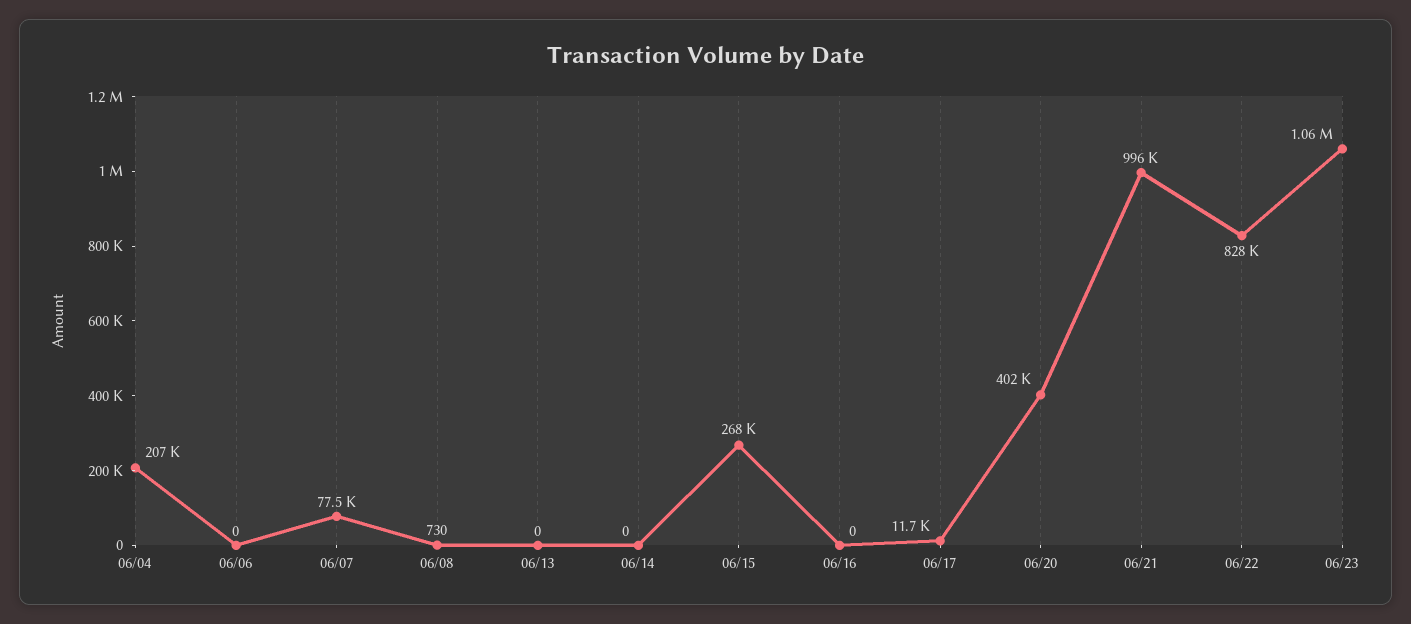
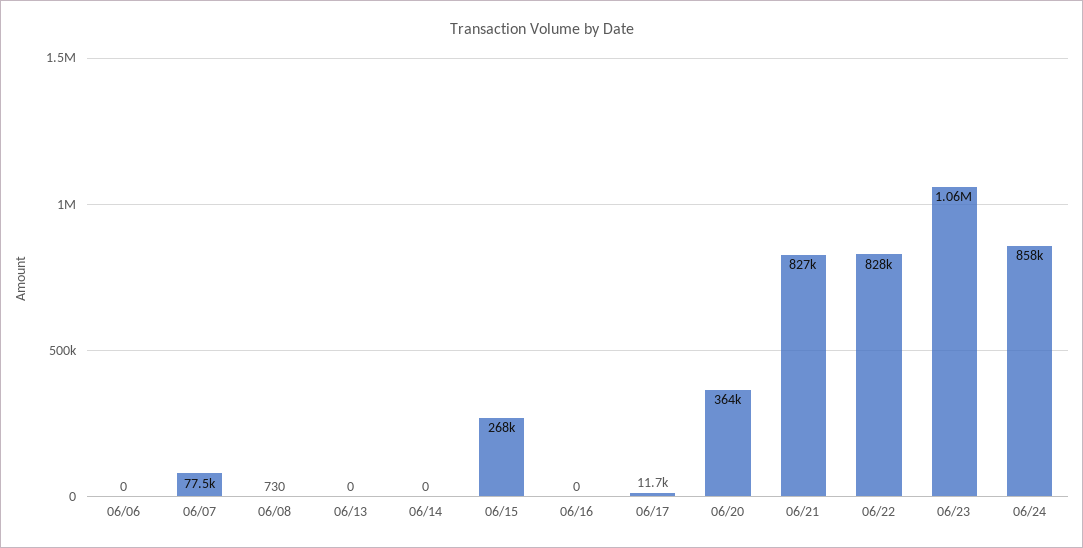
06/04: 207000 -> none
06/20: 402000 -> 364000
06/21: 996000 -> 827000
06/24: none -> 858000

